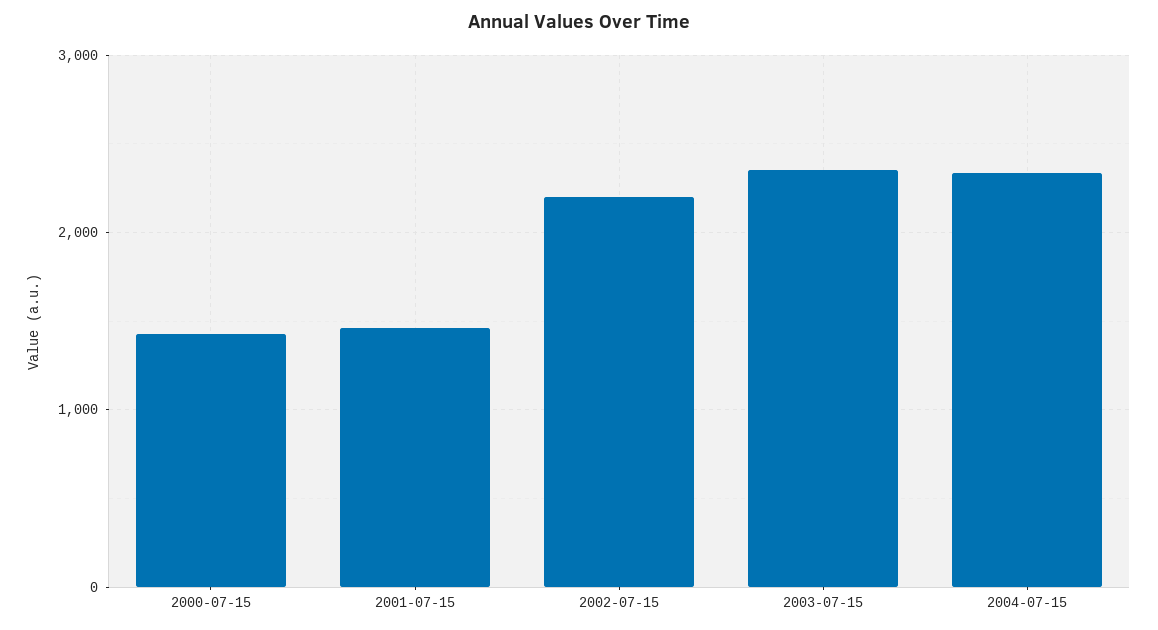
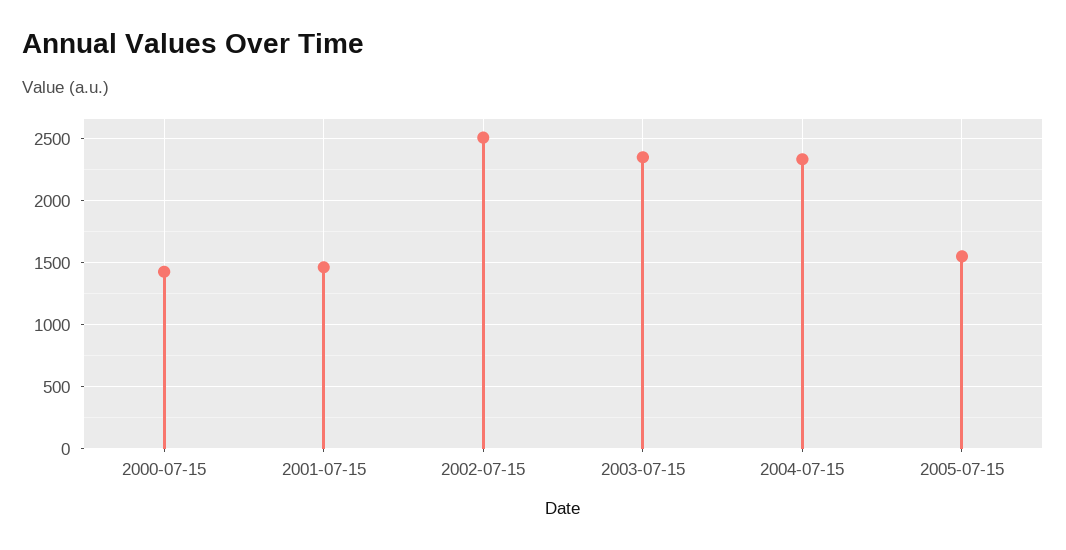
2002-07-15: 2200 -> 2500
2005-07-15: none -> 1550

